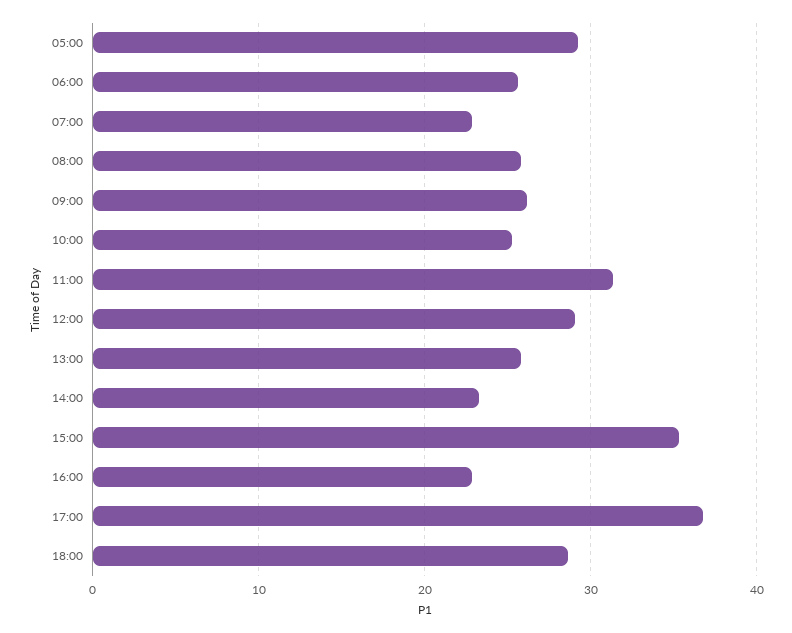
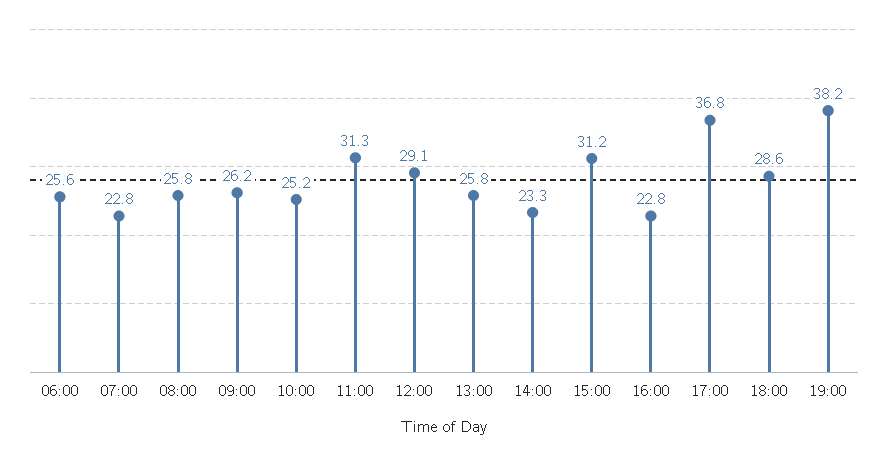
05:00: 29 -> none
15:00: 35 -> 31.2
19:00: none -> 38.2

